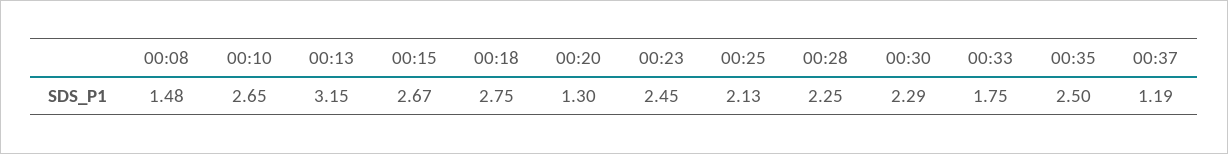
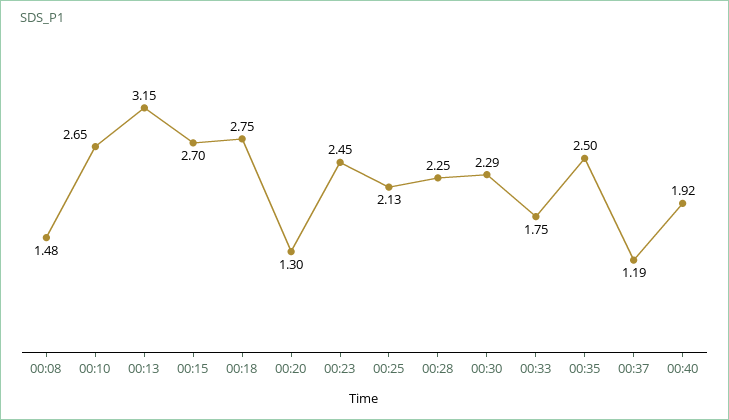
00:15: 2.67 -> 2.7
00:40: none -> 1.92

